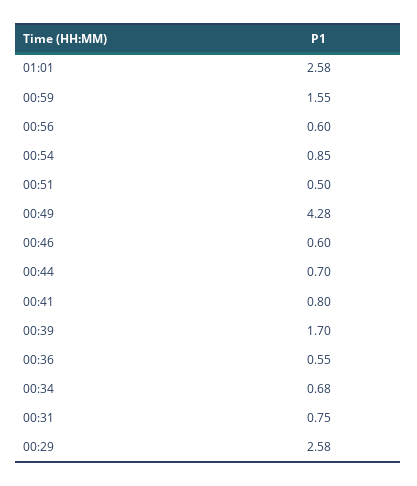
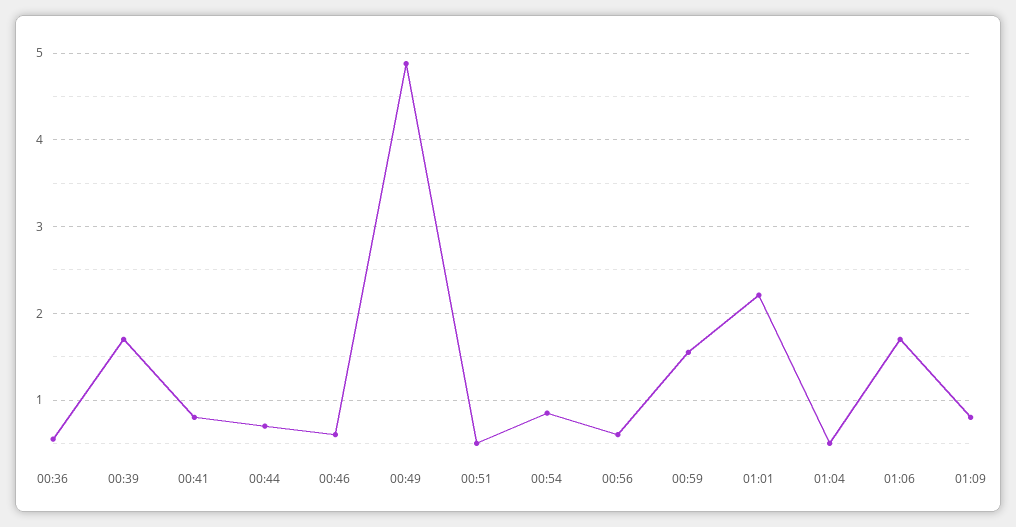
01:01: 2.58 -> 2.2
00:49: 4.28 -> 4.9
00:34: 0.68 -> none
00:31: 0.75 -> none
00:29: 2.58 -> none
01:04: none -> 0.5
01:06: none -> 1.7
01:09: none -> 0.8

